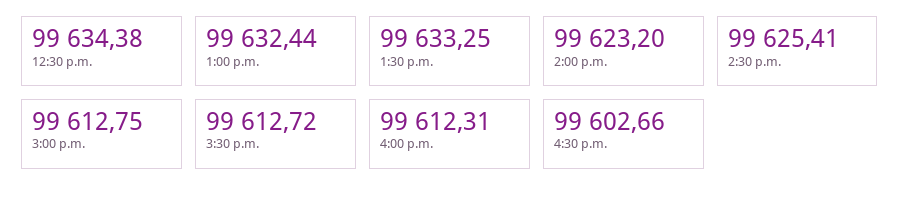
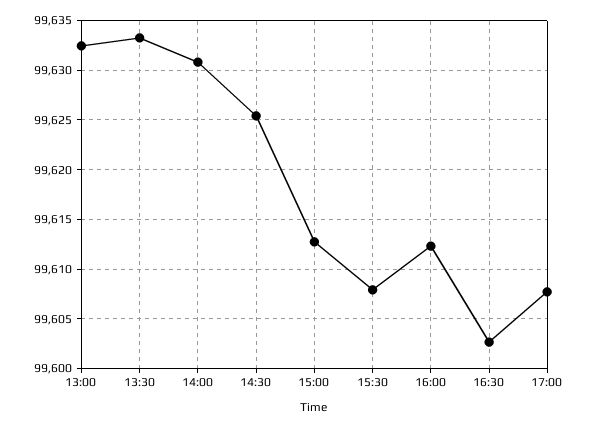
12:30 p.m.: 99634.38 -> none
2:00 p.m.: 99623.2 -> 99631
3:30 p.m.: 99612.72 -> 99608
17:00: none -> 99608

